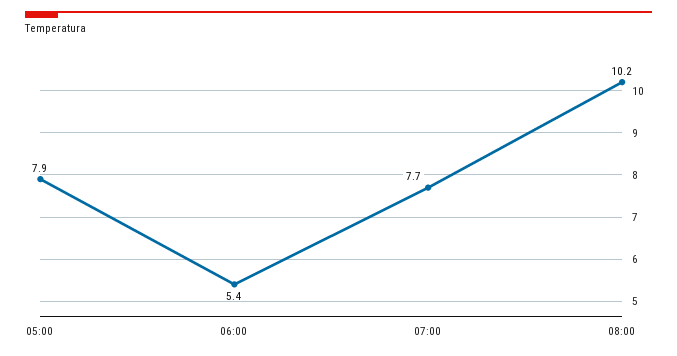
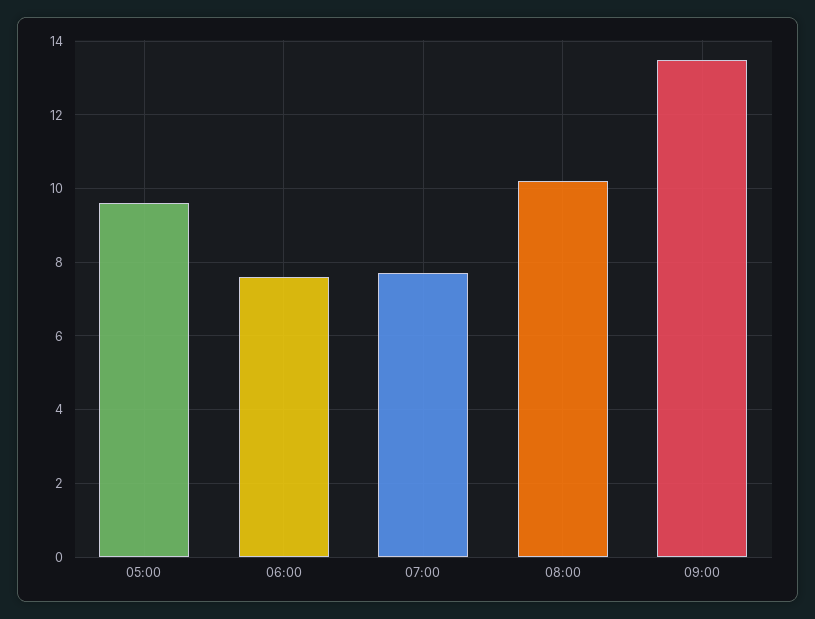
05:00: 7.9 -> 9.5
06:00: 5.4 -> 7.5
09:00: none -> 13.5

